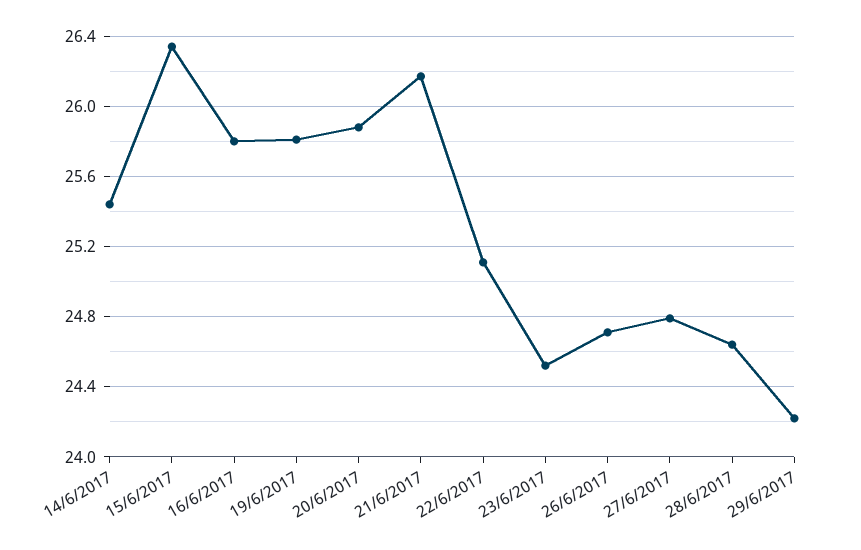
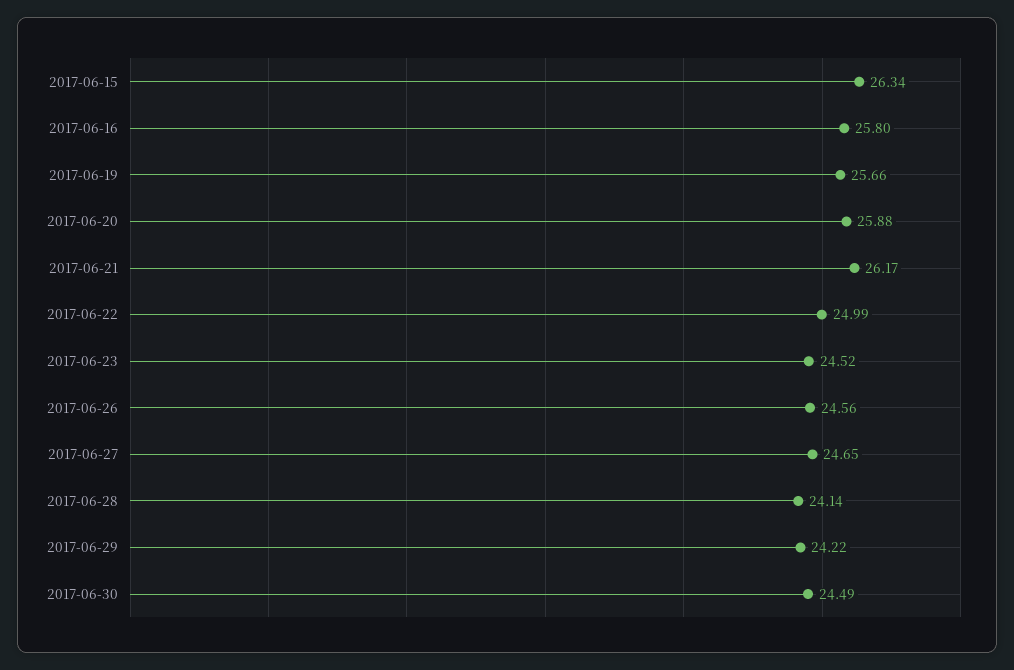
14/6/2017: 25.45 -> none
19/6/2017: 25.8 -> 25.66
22/6/2017: 25.1 -> 24.99
26/6/2017: 24.7 -> 24.56
27/6/2017: 24.8 -> 24.65
28/6/2017: 24.65 -> 24.14
2017-06-30: none -> 24.49

